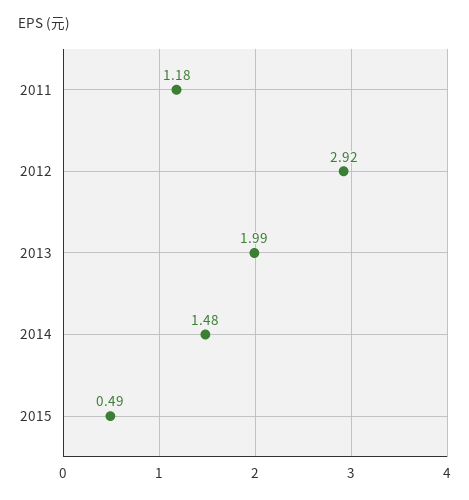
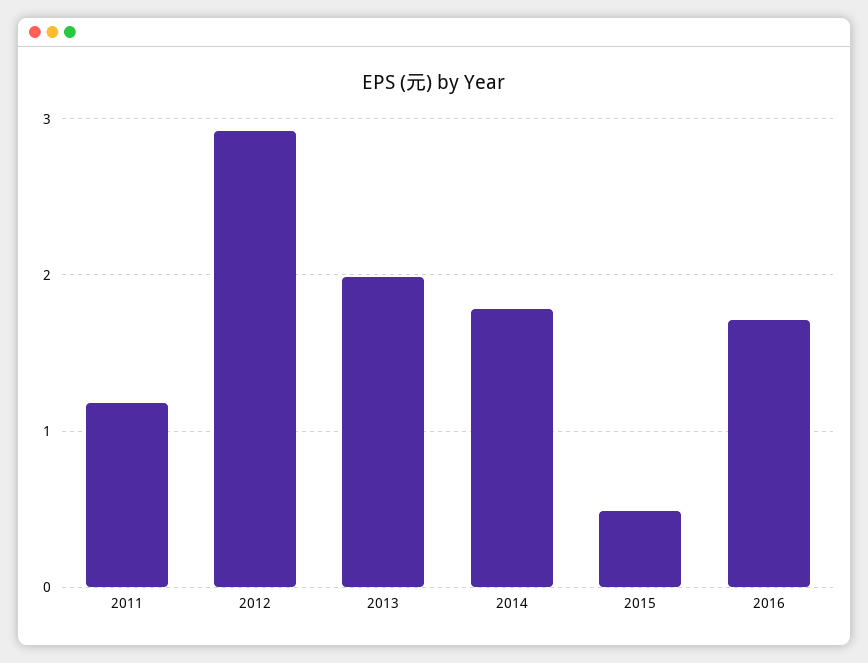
2014: 1.48 -> 1.8
2016: none -> 1.7

